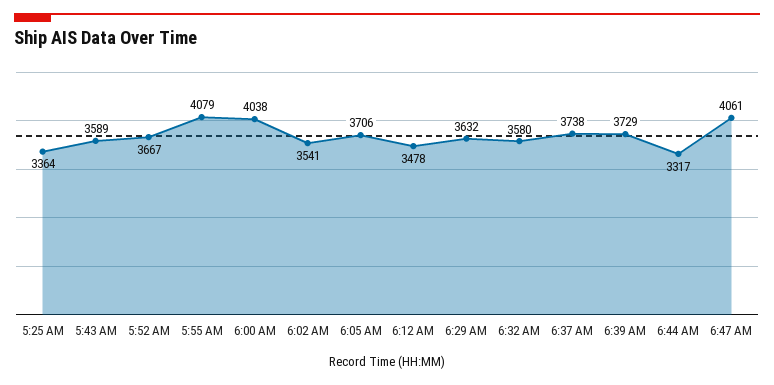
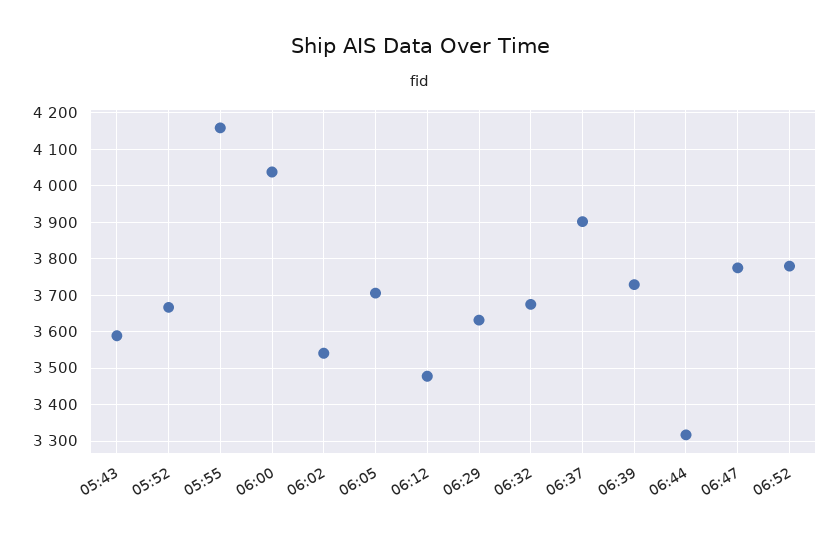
5:25 AM: 3364 -> none
5:55 AM: 4079 -> 4160
6:32 AM: 3580 -> 3680
6:37 AM: 3738 -> 3900
6:47 AM: 4061 -> 3780
06:52: none -> 3780

